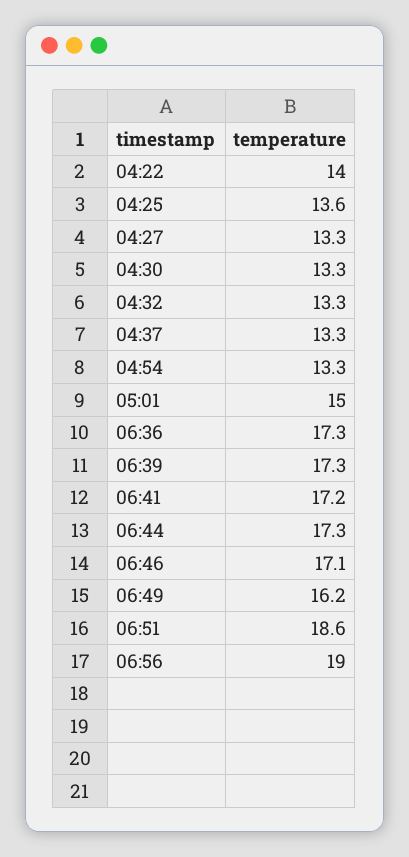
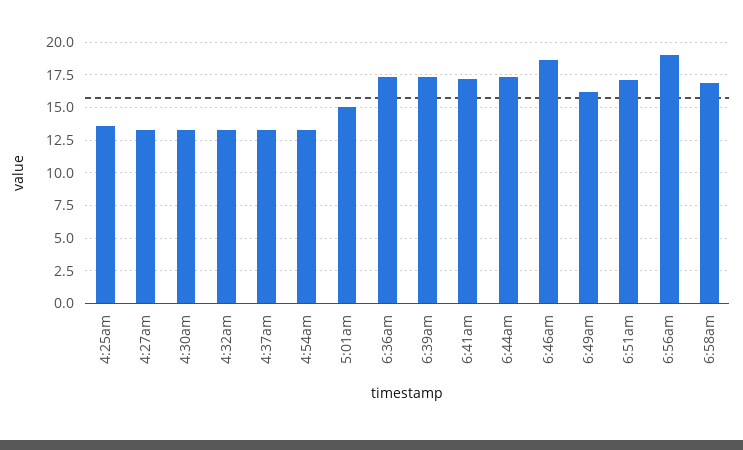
04:22: 14 -> none
06:46: 17.1 -> 18.5
06:51: 18.6 -> 17
6:58am: none -> 17

